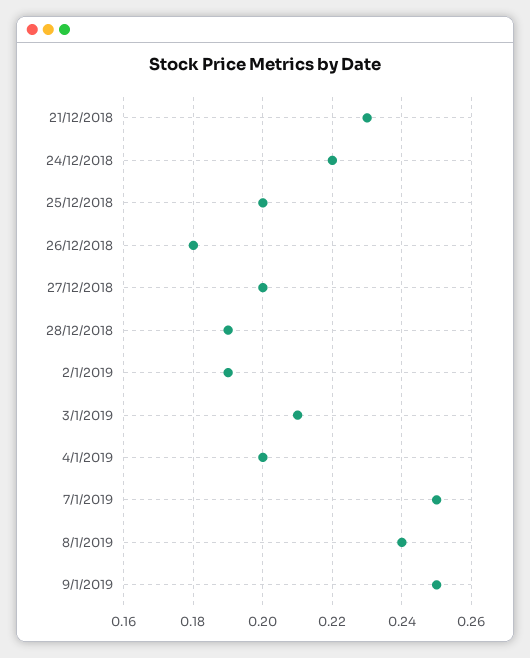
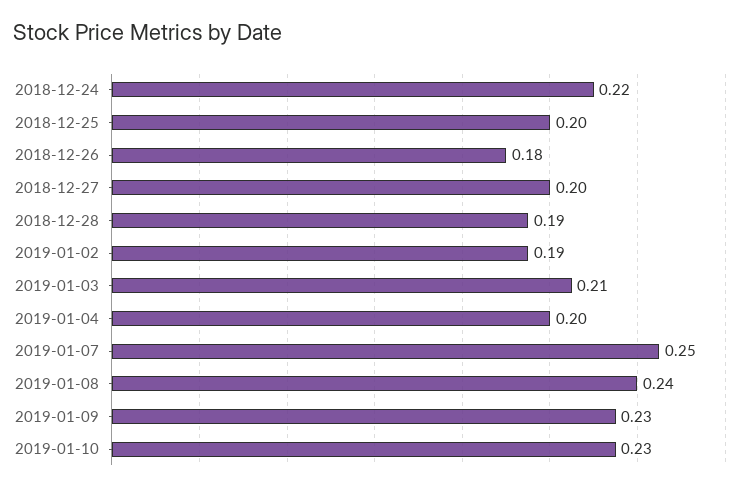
21/12/2018: 0.23 -> none
9/1/2019: 0.25 -> 0.23
2019-01-10: none -> 0.23

